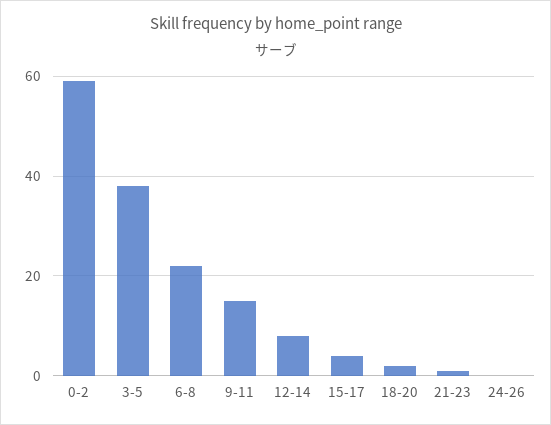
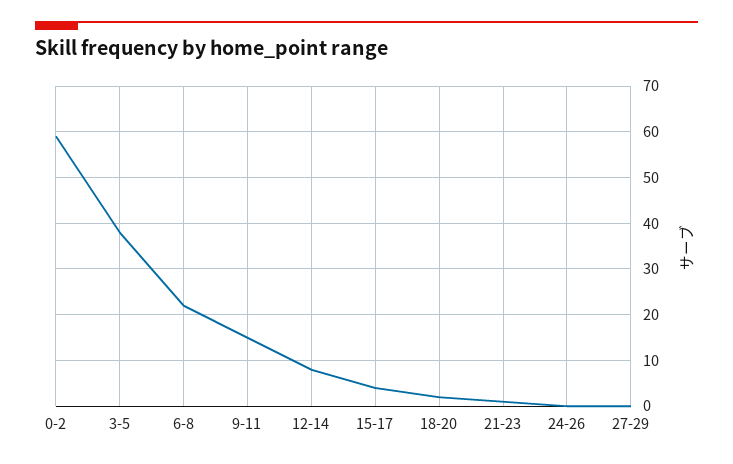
27-29: none -> 0

